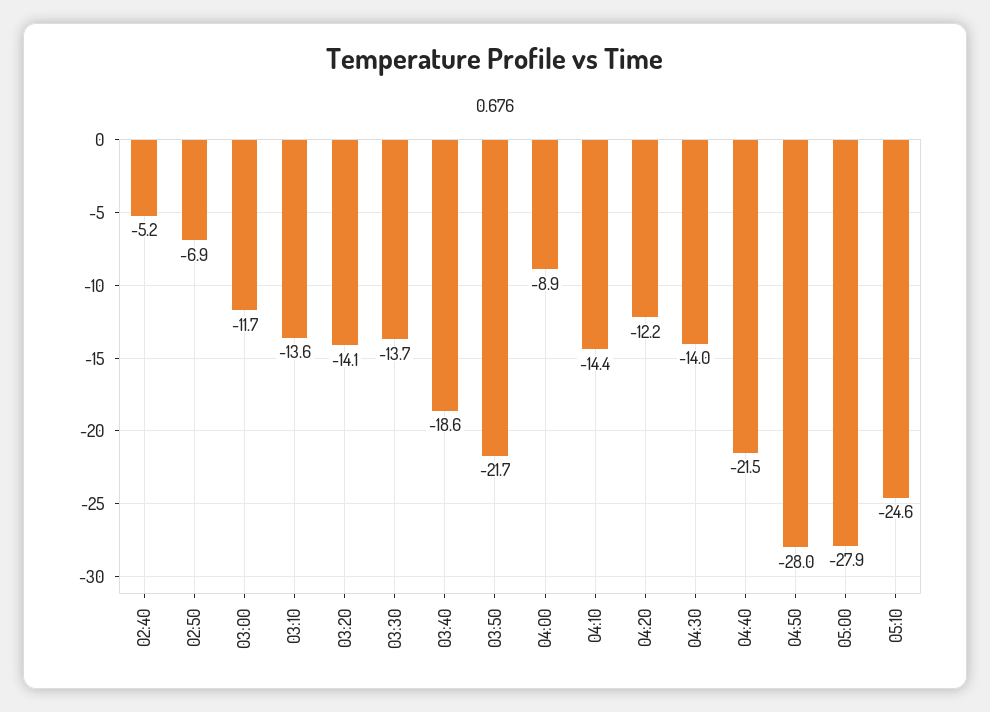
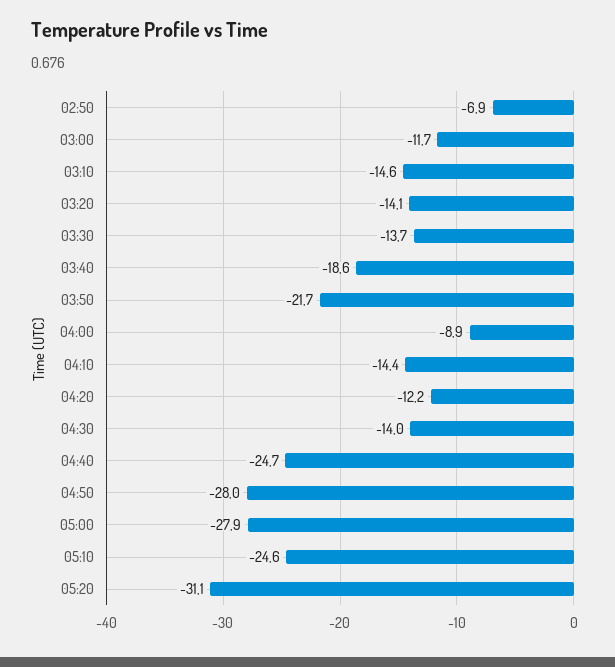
02:40: -5.2 -> none
03:10: -13.6 -> -14.6
04:40: -21.5 -> -24.7
05:20: none -> -31.1

